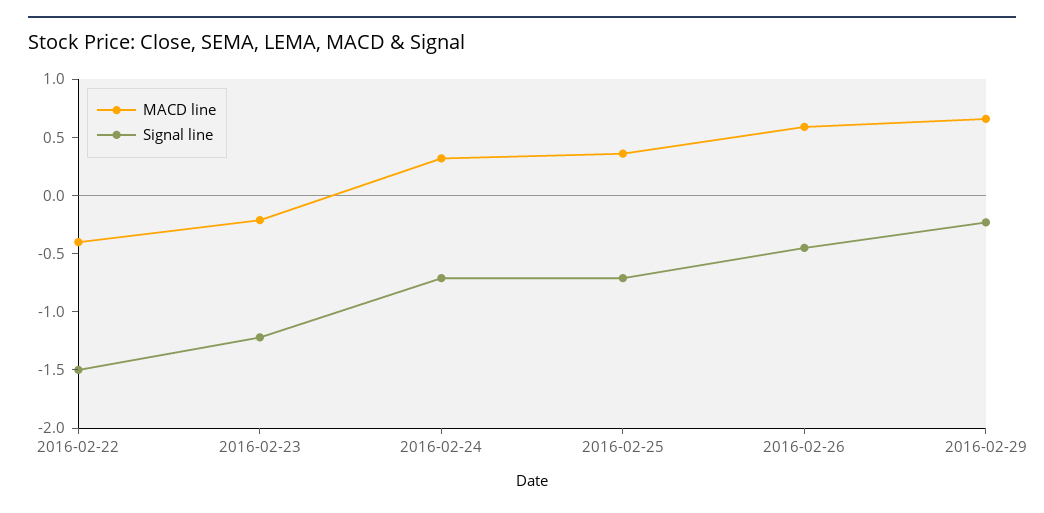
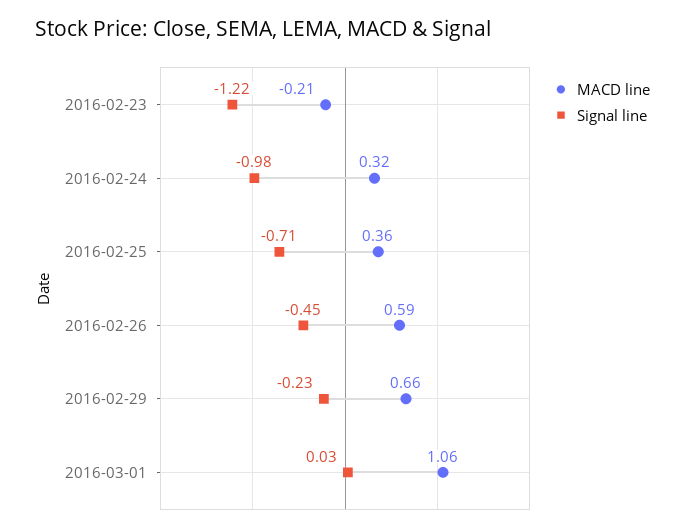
MACD line, 2016-02-22: -0.4 -> none
Signal line, 2016-02-22: -1.5 -> none
Signal line, 2016-02-24: -0.7 -> -0.98
MACD line, 2016-03-01: none -> 1.06
Signal line, 2016-03-01: none -> 0.03

